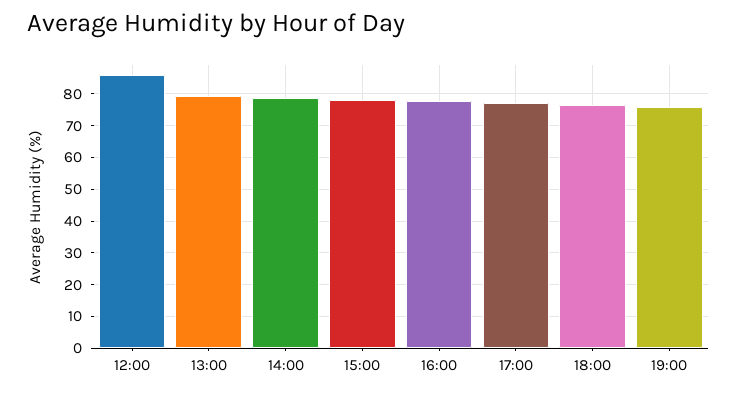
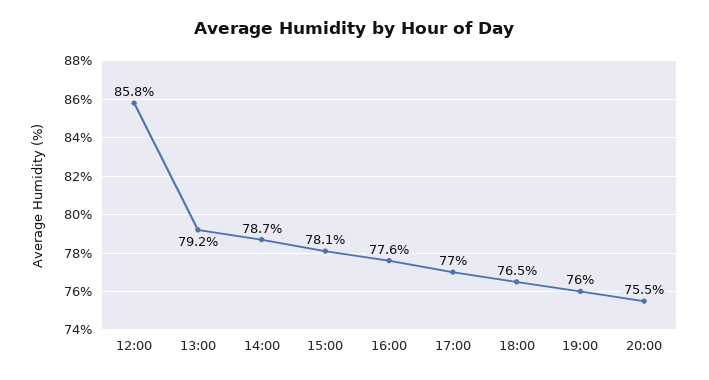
20:00: none -> 75.5

